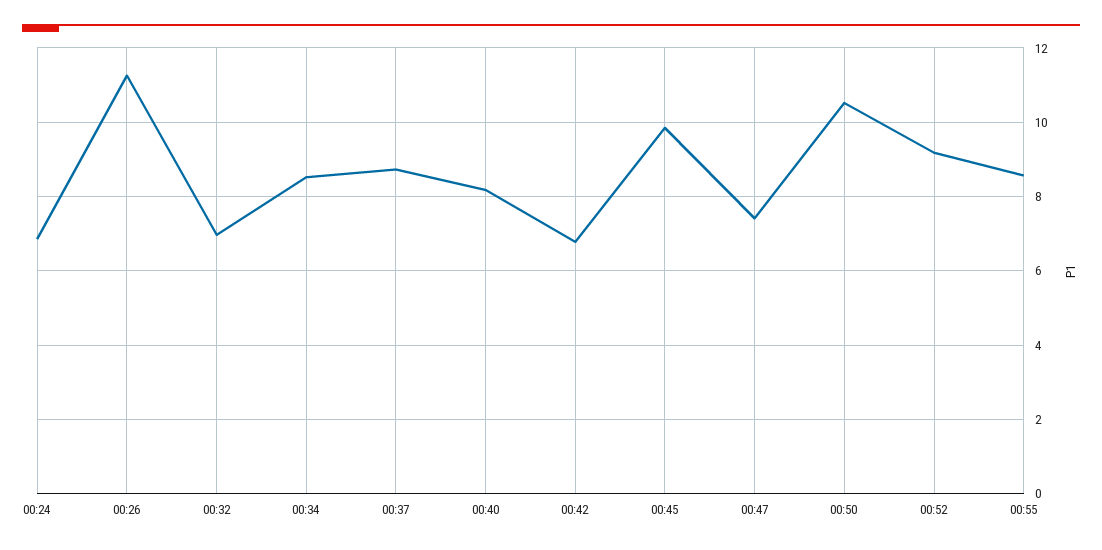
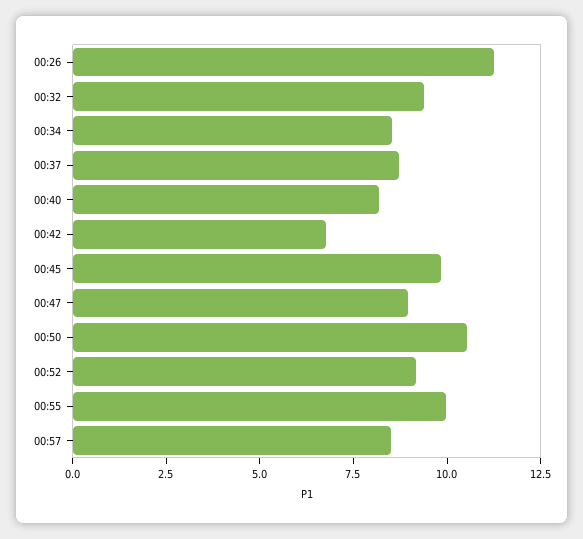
00:24: 6.8 -> none
00:32: 7 -> 9.5
00:47: 7.4 -> 9
00:55: 8.6 -> 10
00:57: none -> 8.5

